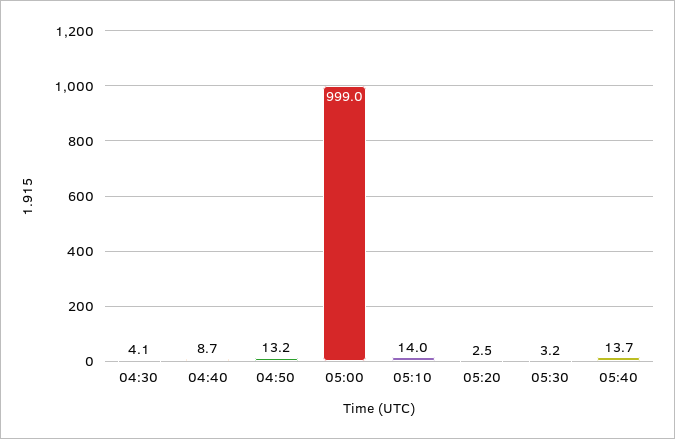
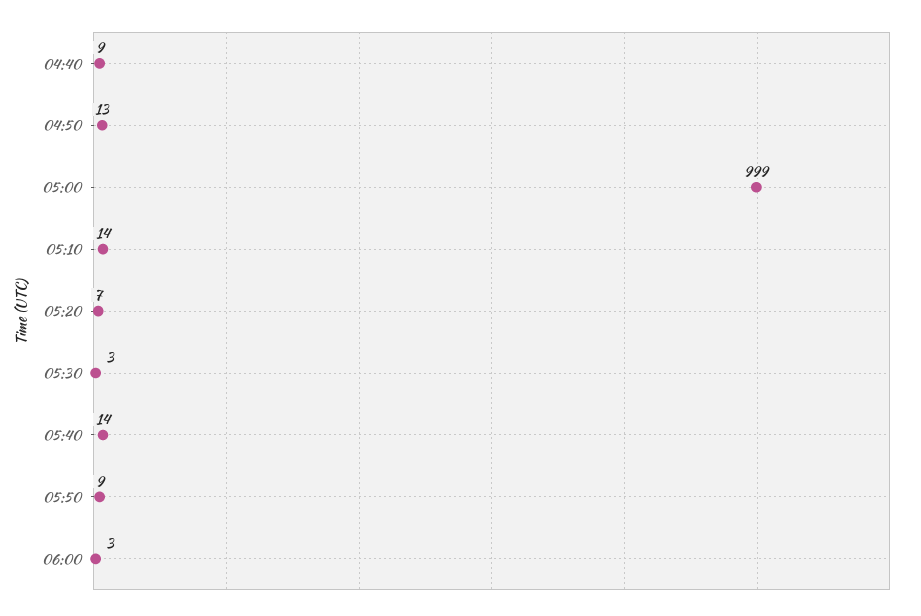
04:30: 4.1 -> none
05:20: 2.5 -> 7
05:50: none -> 9
06:00: none -> 3

